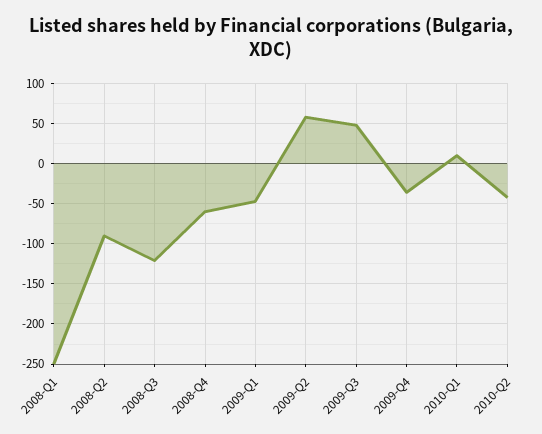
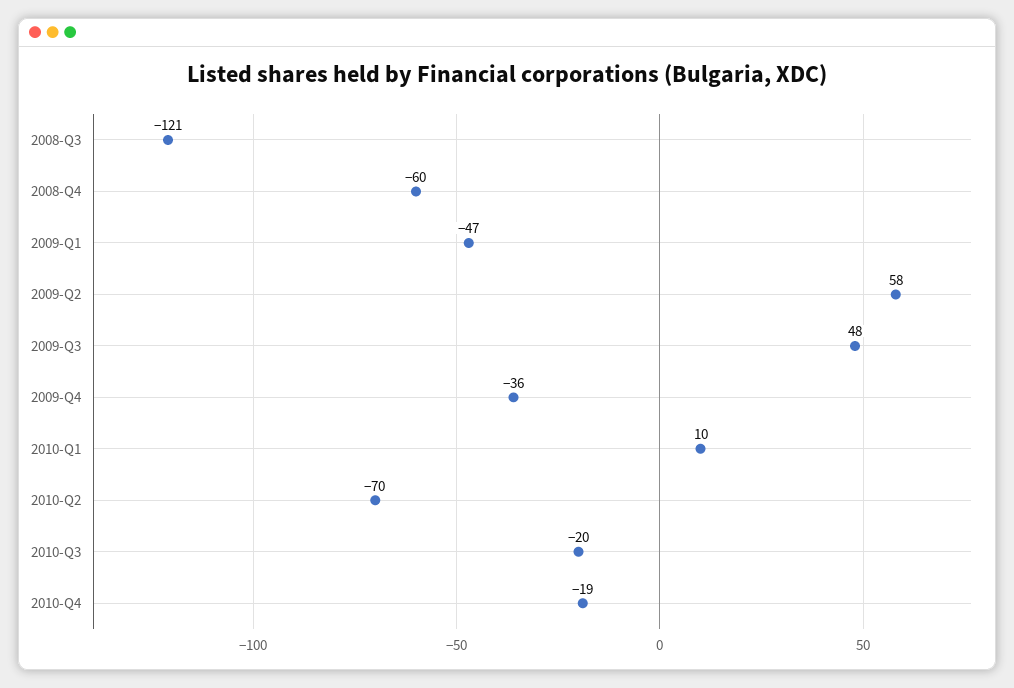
2008-Q1: -250 -> none
2008-Q2: -90 -> none
2010-Q2: -40 -> -70
2010-Q3: none -> -20
2010-Q4: none -> -19

